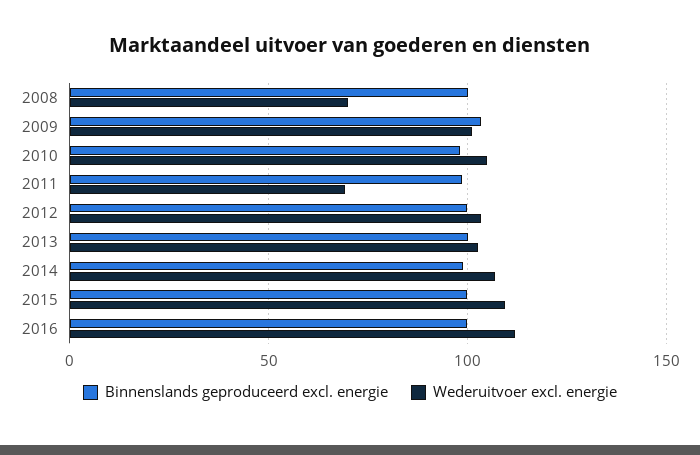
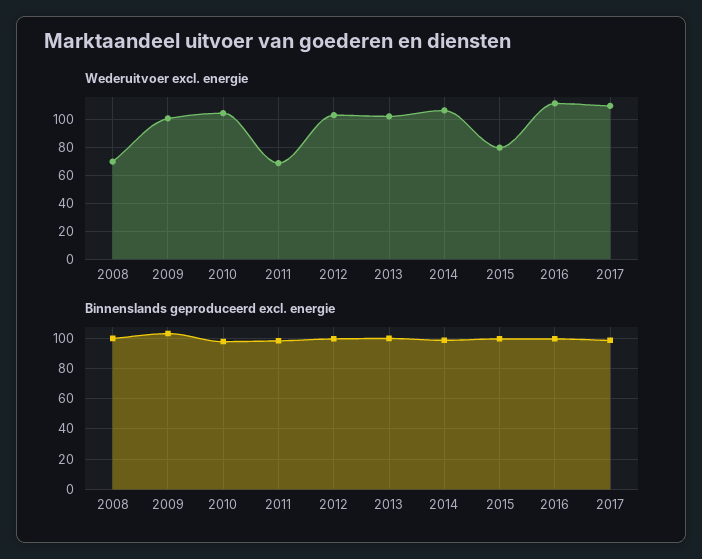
Wederuitvoer excl. energie, 2015: 110 -> 80
Wederuitvoer excl. energie, 2017: none -> 110
Binnenslands geproduceerd excl. energie, 2017: none -> 100

